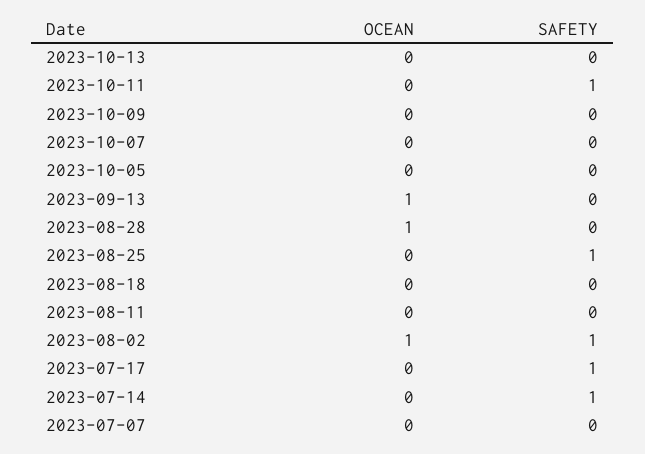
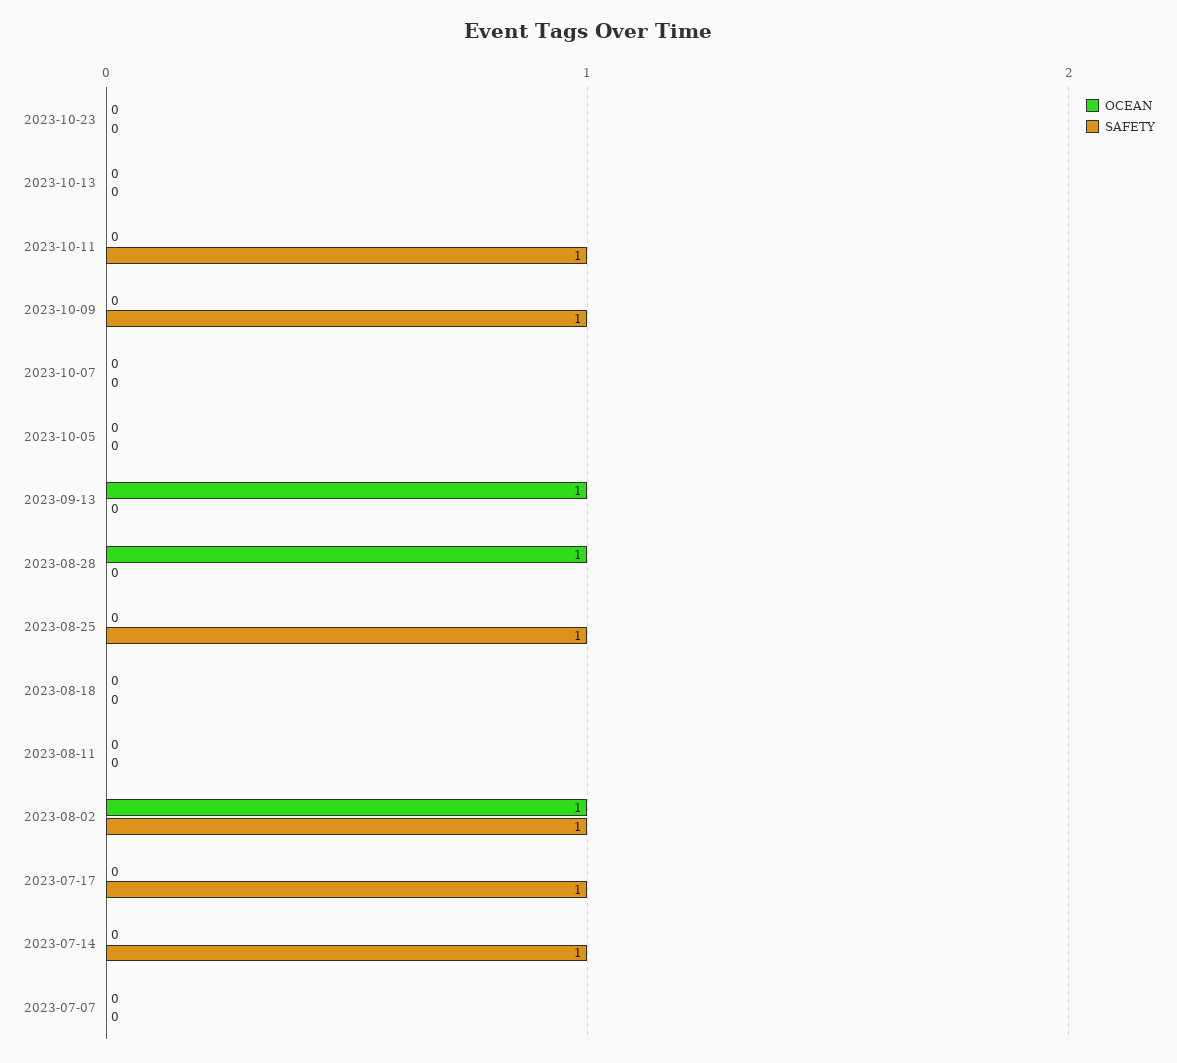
SAFETY, 2023-10-09: 0 -> 1
OCEAN, 2023-10-23: none -> 0
SAFETY, 2023-10-23: none -> 0

